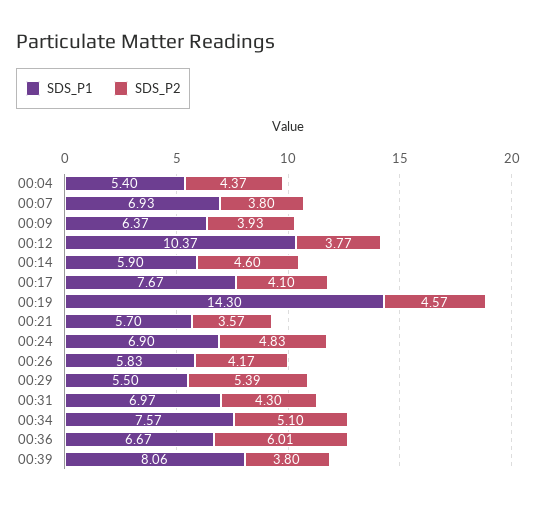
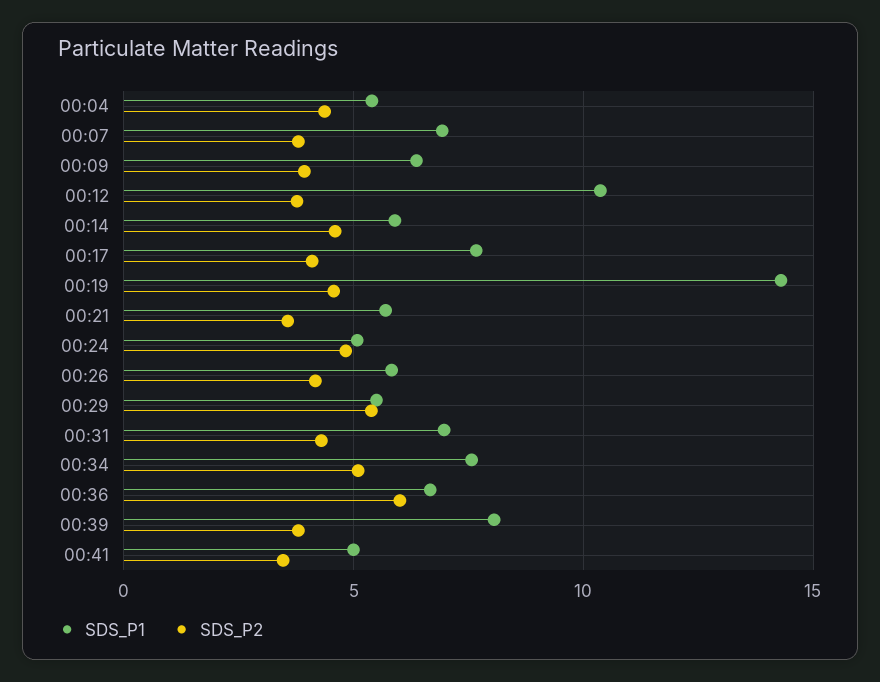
SDS_P1, 00:24: 6.9 -> 5
SDS_P1, 00:41: none -> 5
SDS_P2, 00:41: none -> 3.5

